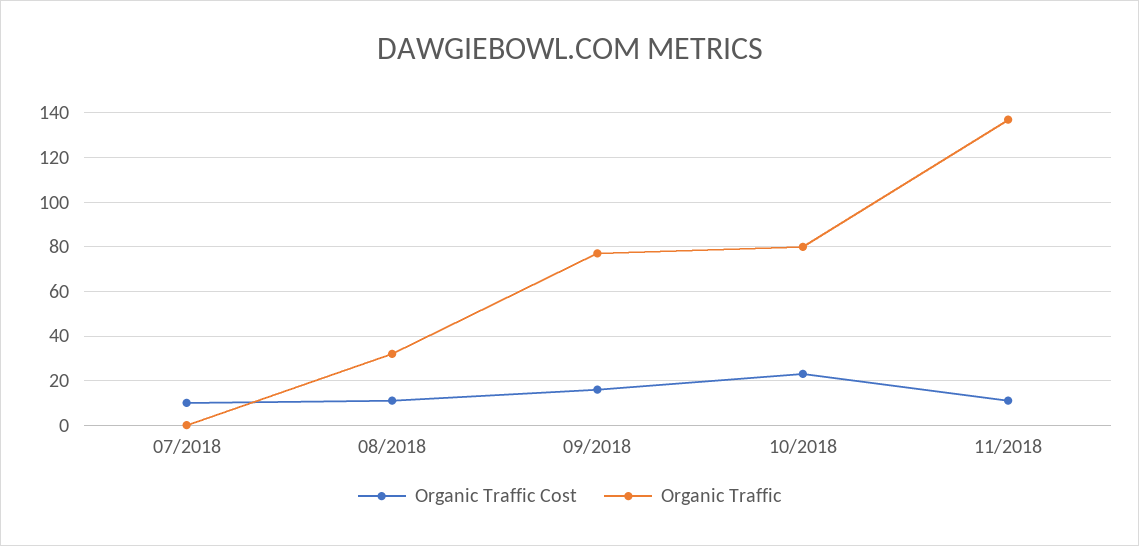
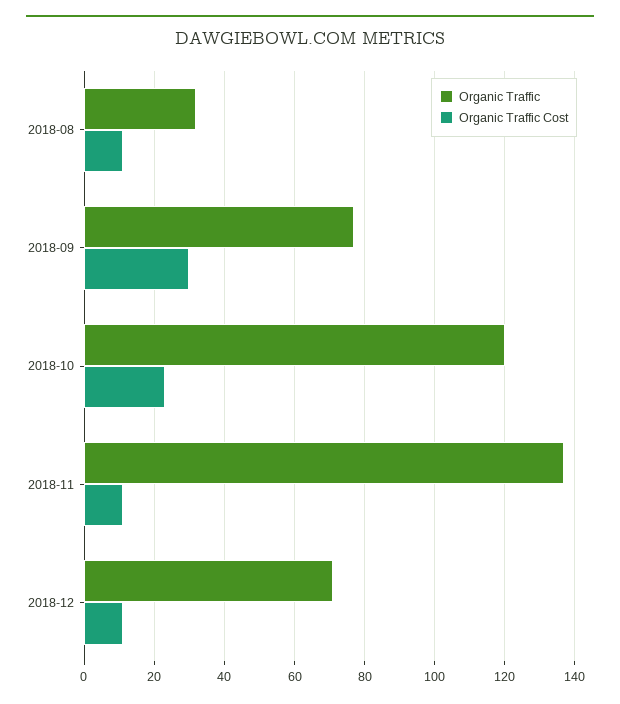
Organic Traffic Cost, 07/2018: 10 -> none
Organic Traffic, 07/2018: 0 -> none
Organic Traffic Cost, 09/2018: 15 -> 30
Organic Traffic, 10/2018: 80 -> 120
Organic Traffic, 2018-12: none -> 70
Organic Traffic Cost, 2018-12: none -> 10

